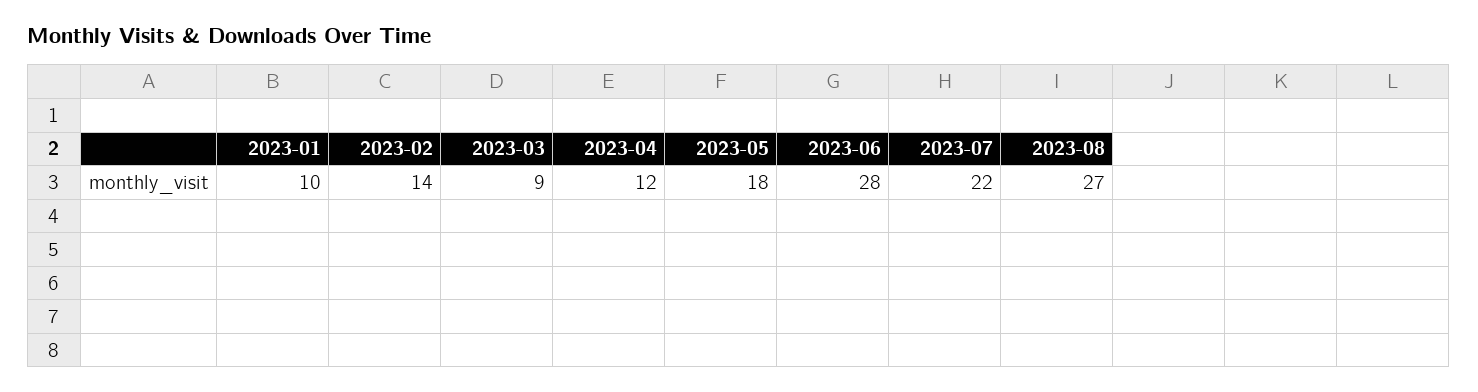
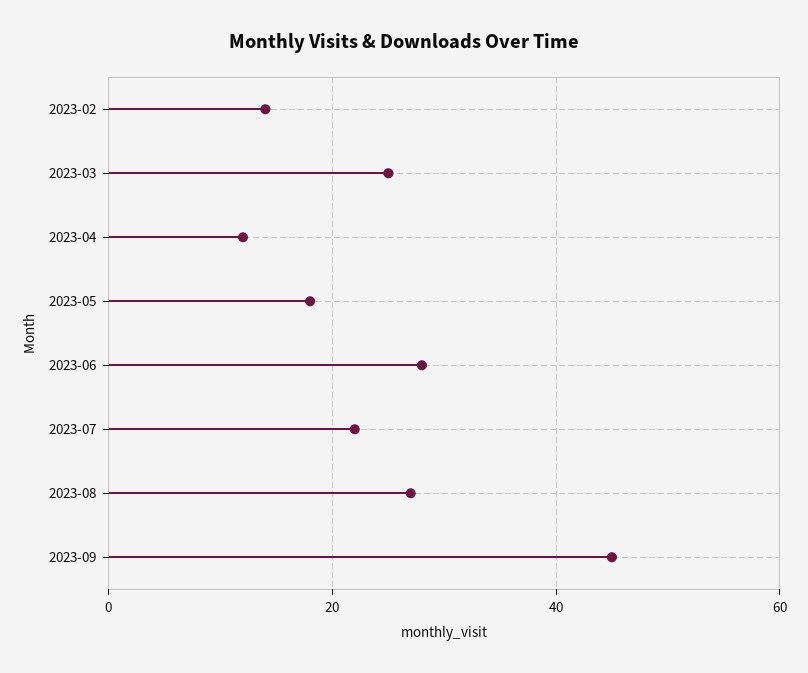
2023-01: 10 -> none
2023-03: 9 -> 25
2023-09: none -> 45

